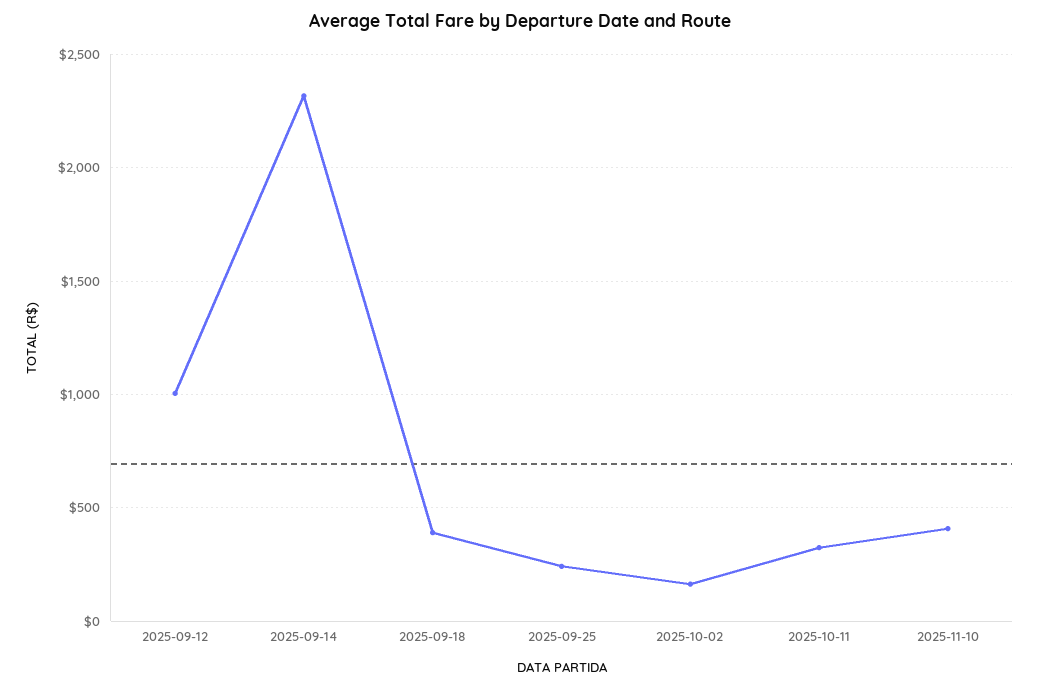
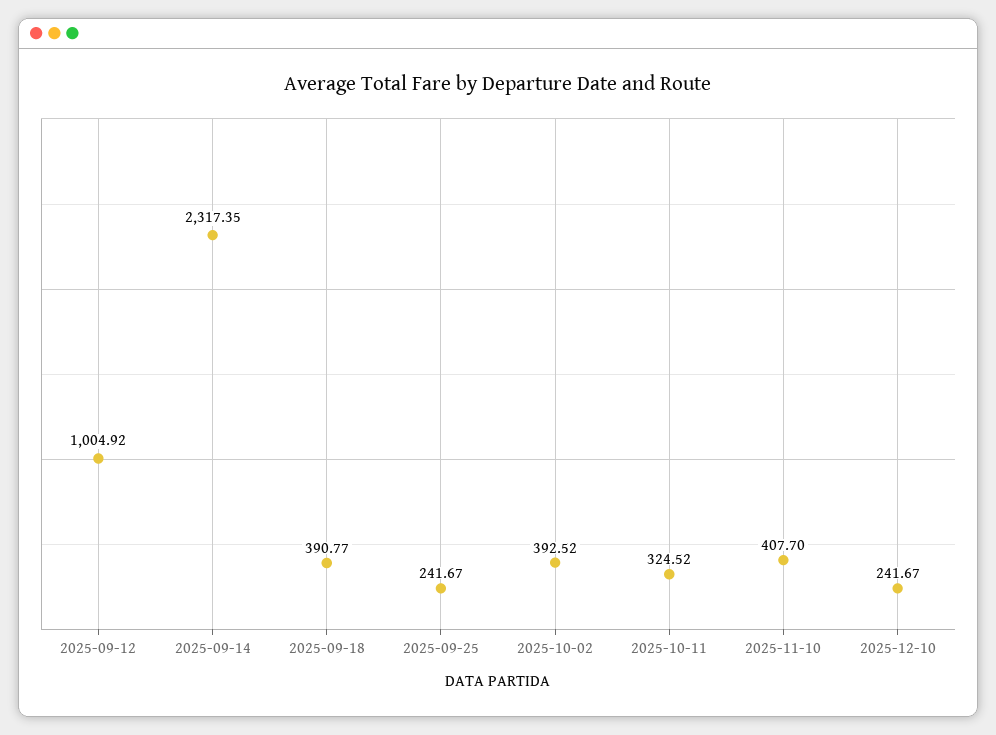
2025-10-02: 150 -> 392.52
2025-12-10: none -> 241.67

